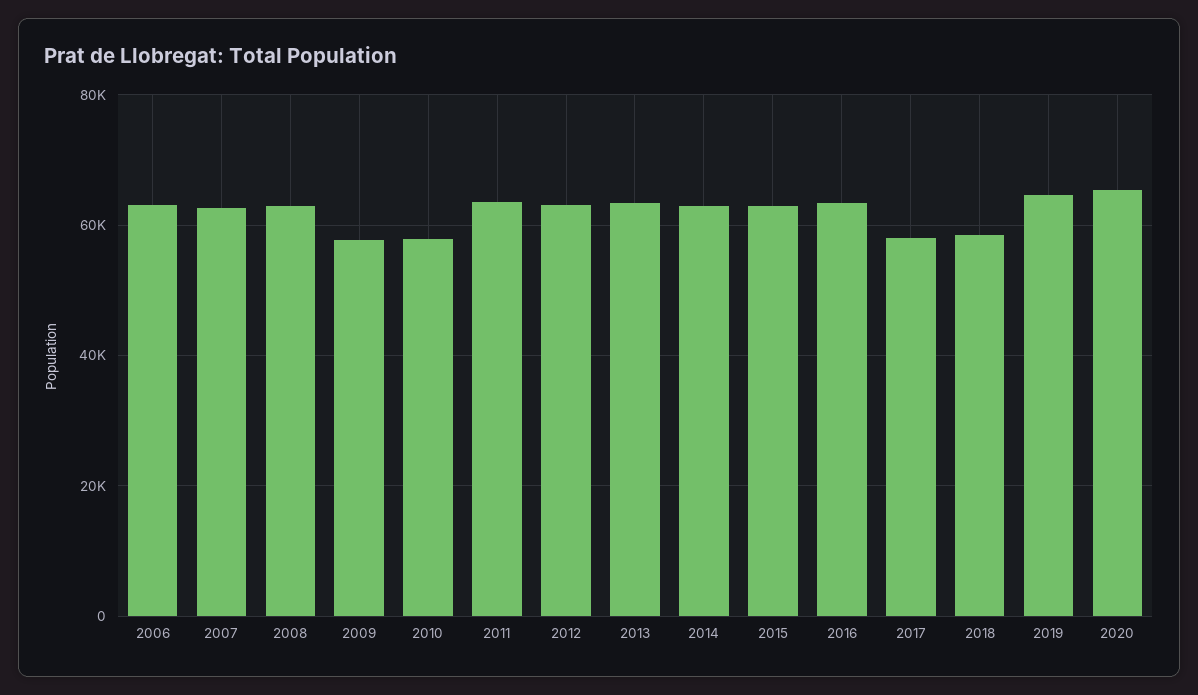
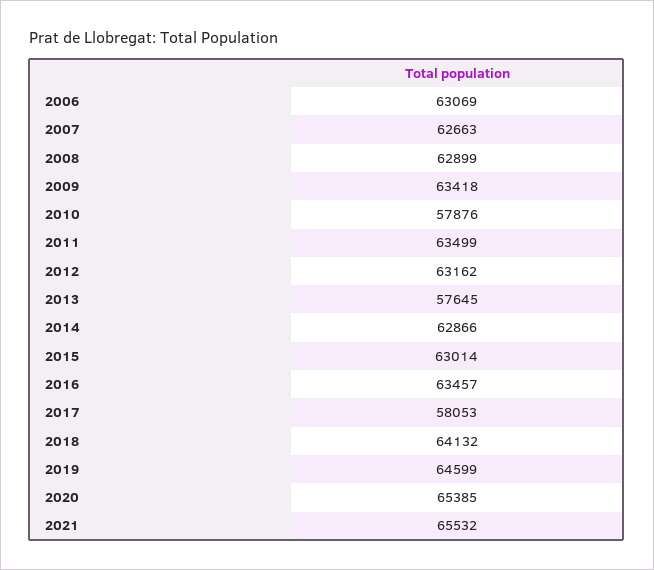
2009: 58000 -> 63418
2013: 64000 -> 57645
2018: 58000 -> 64132
2021: none -> 65532

